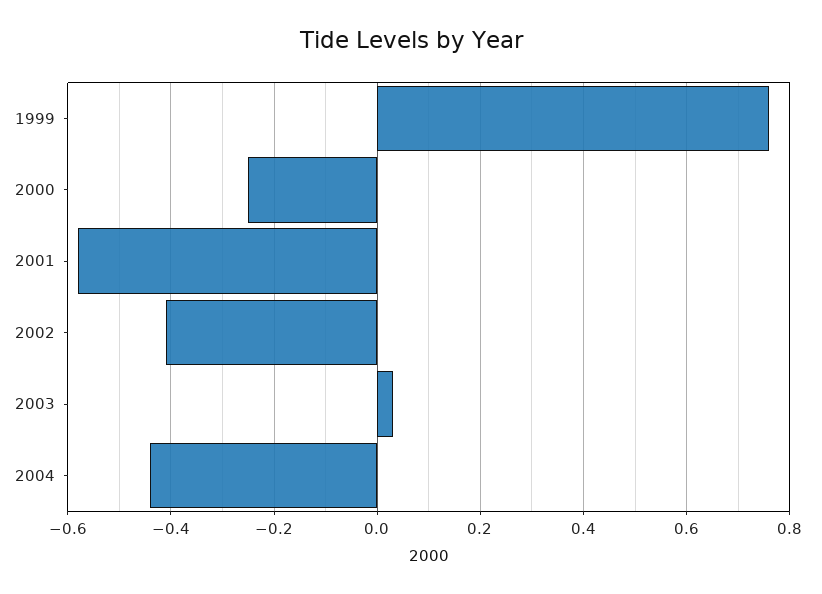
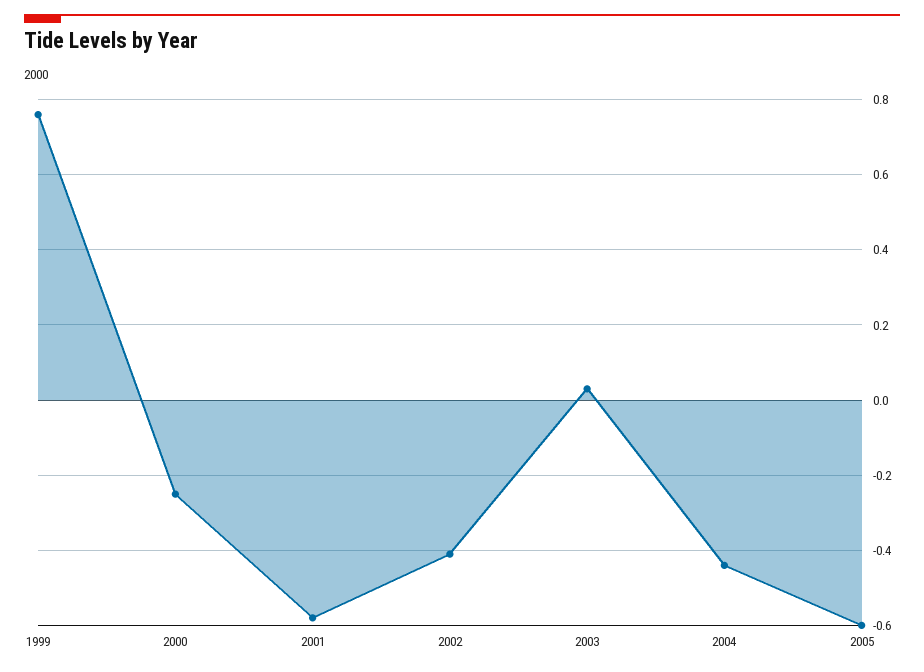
2005: none -> -0.6

